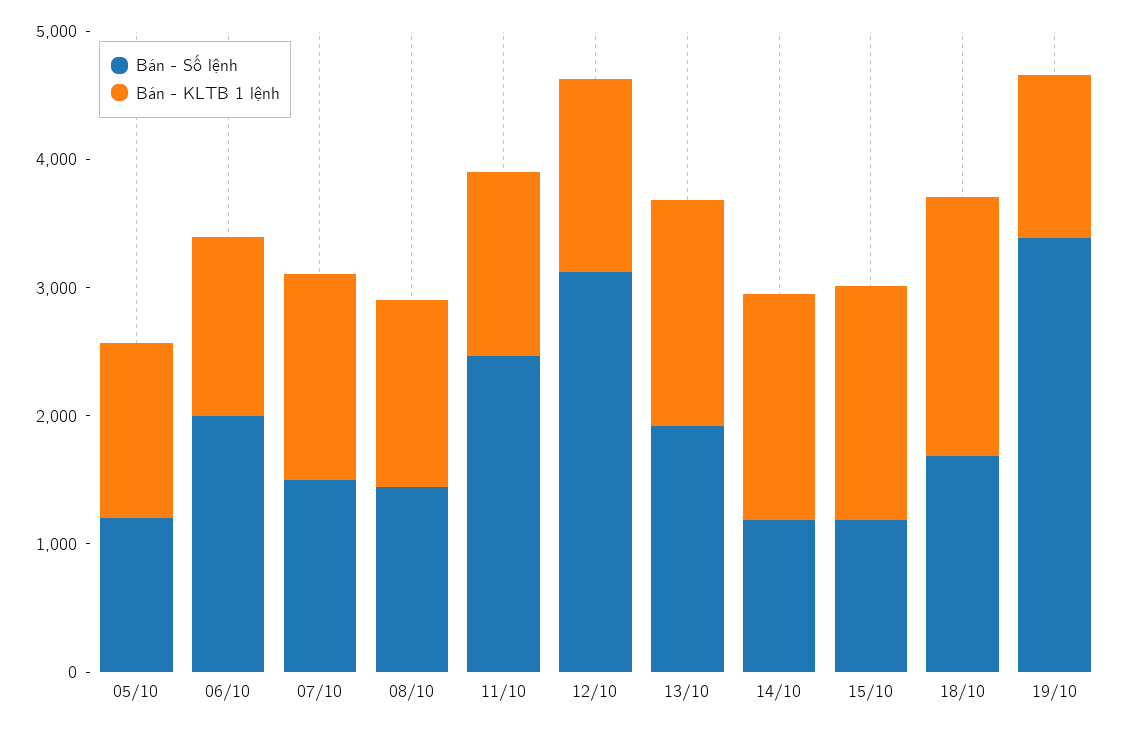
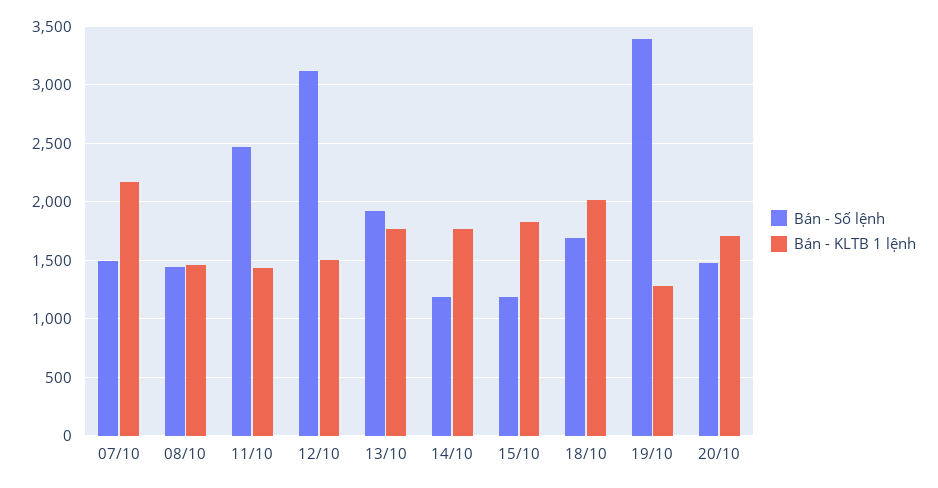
Bán - Số lệnh, 05/10: 1200 -> none
Bán - KLTB 1 lệnh, 05/10: 1400 -> none
Bán - Số lệnh, 06/10: 2000 -> none
Bán - KLTB 1 lệnh, 06/10: 1400 -> none
Bán - KLTB 1 lệnh, 07/10: 1600 -> 2200
Bán - Số lệnh, 20/10: none -> 1500
Bán - KLTB 1 lệnh, 20/10: none -> 1700

